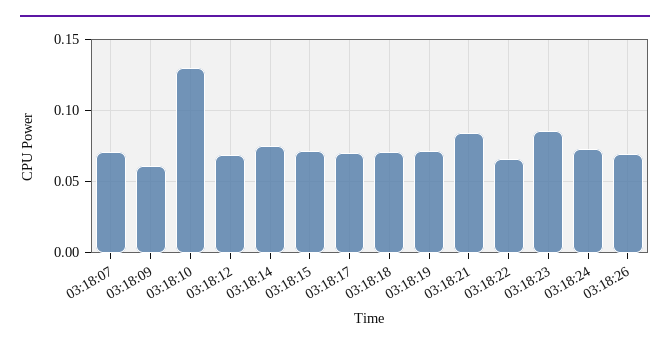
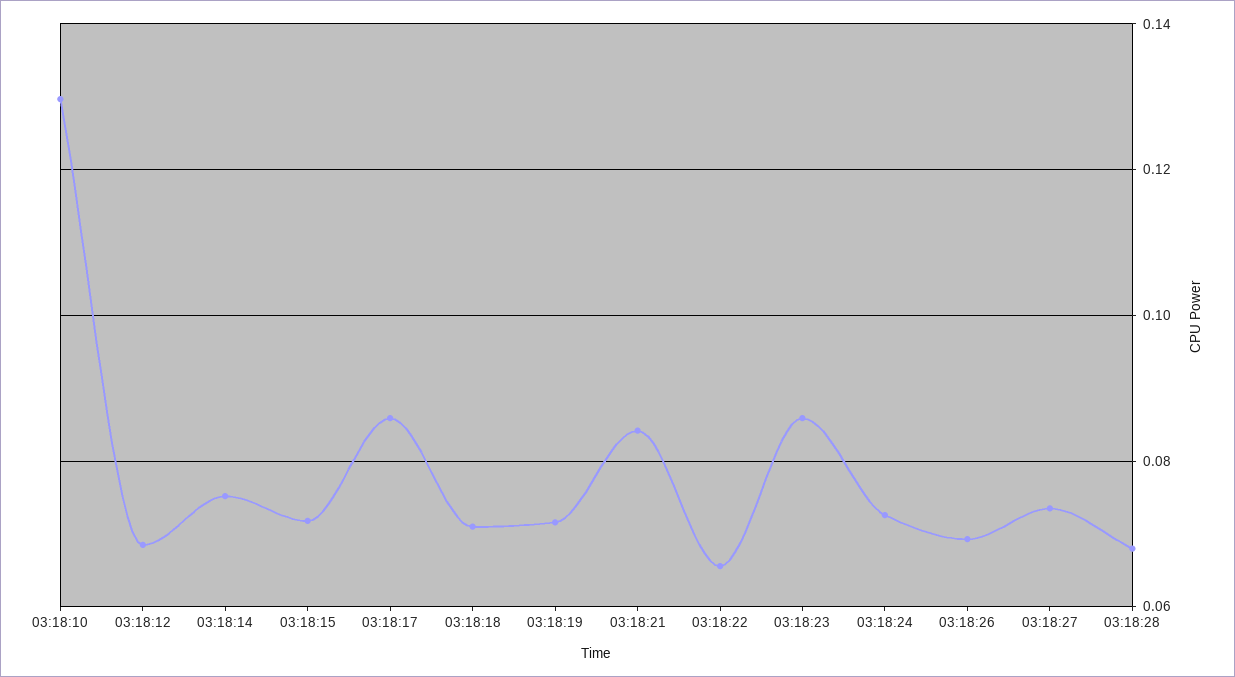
03:18:07: 0.07 -> none
03:18:09: 0.06 -> none
03:18:17: 0.07 -> 0.086
03:18:27: none -> 0.074
03:18:28: none -> 0.068

